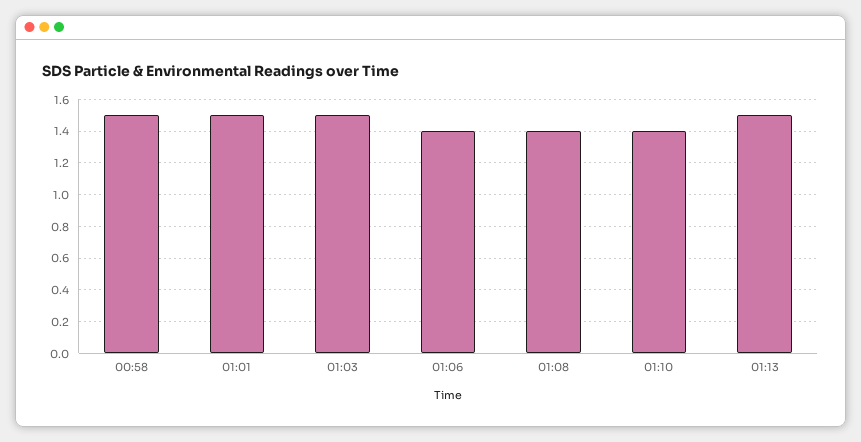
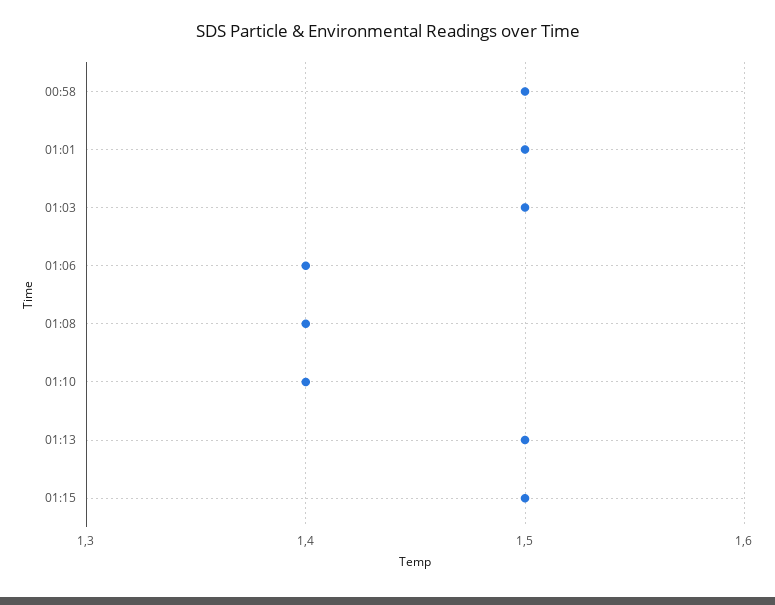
01:15: none -> 1.5

